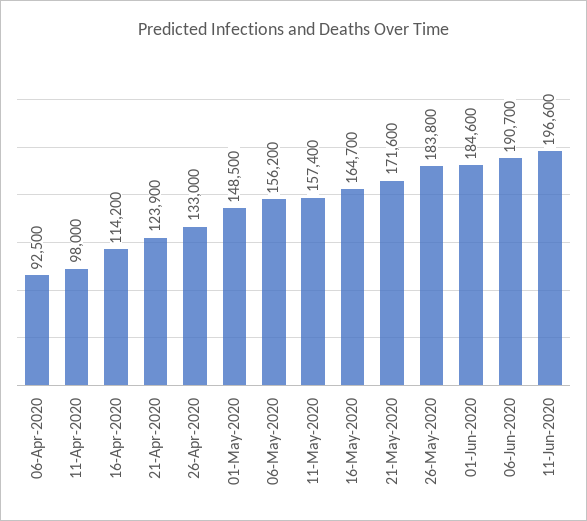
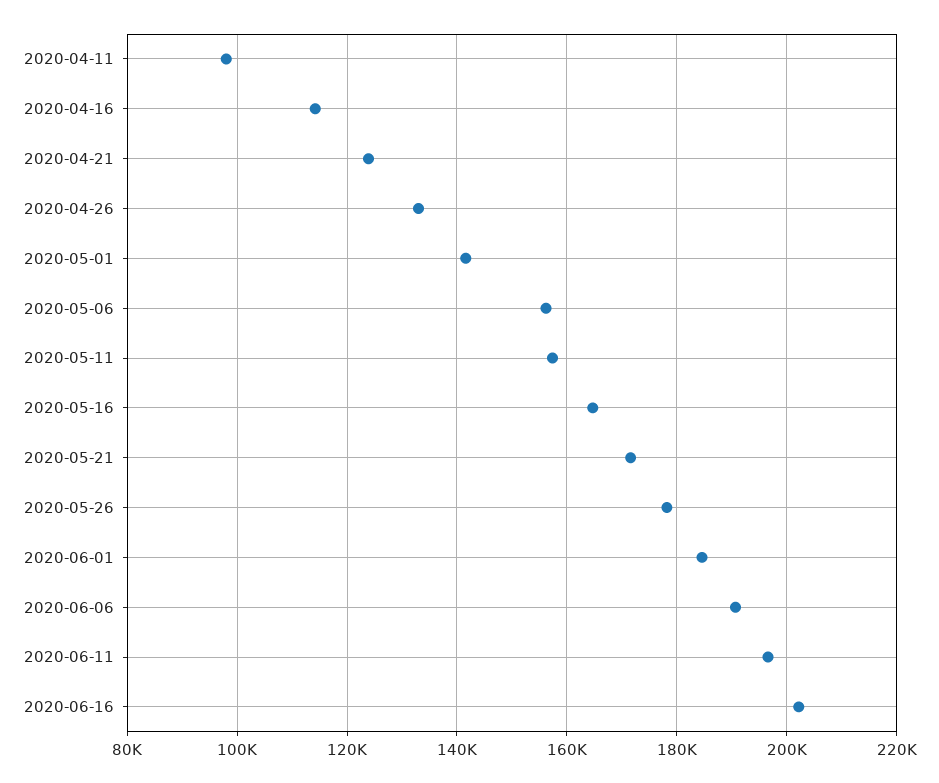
06-Apr-2020: 92500 -> none
01-May-2020: 148500 -> 142000
26-May-2020: 183800 -> 178000
2020-06-16: none -> 202000

